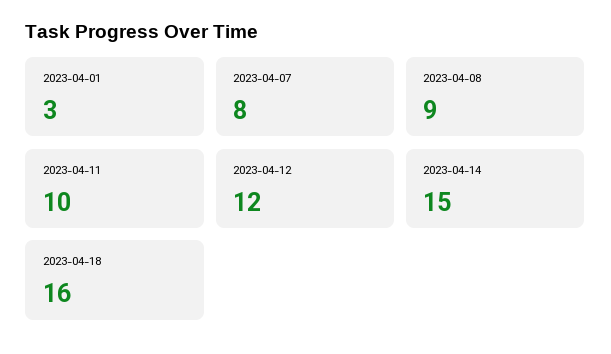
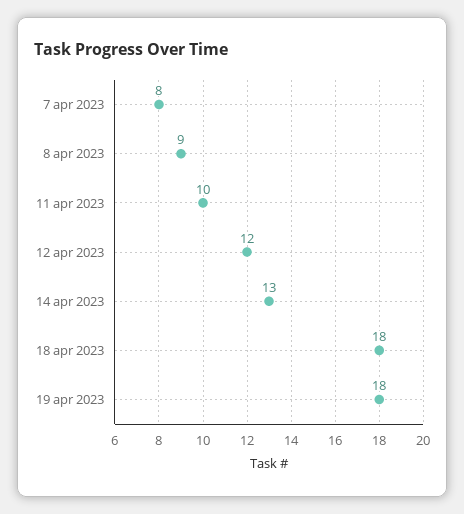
2023-04-01: 3 -> none
2023-04-14: 15 -> 13
2023-04-18: 16 -> 18
19 apr 2023: none -> 18

